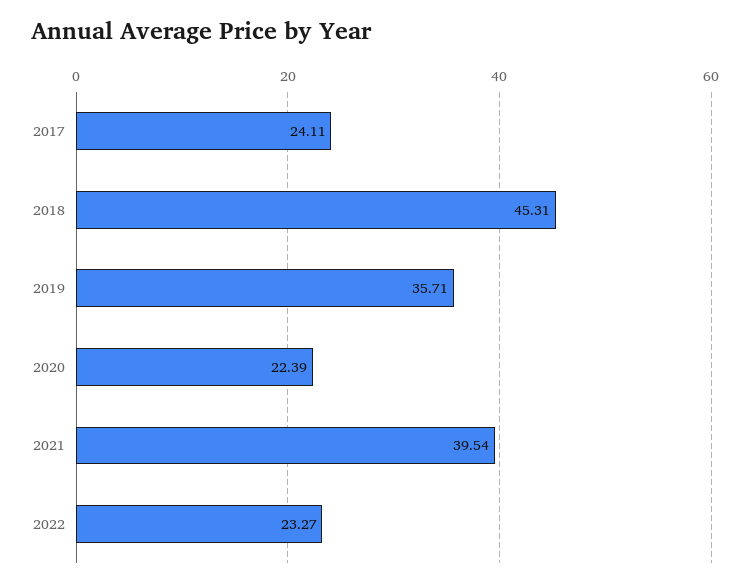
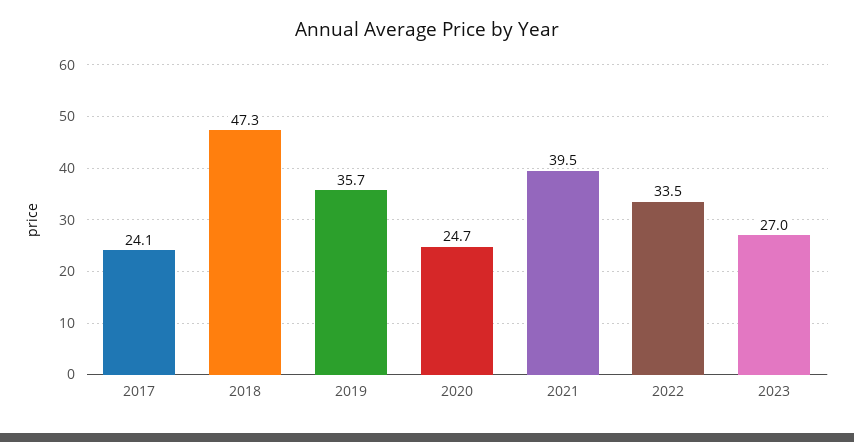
2018: 45.31 -> 47.3
2020: 22.39 -> 24.7
2022: 23.27 -> 33.5
2023: none -> 27

